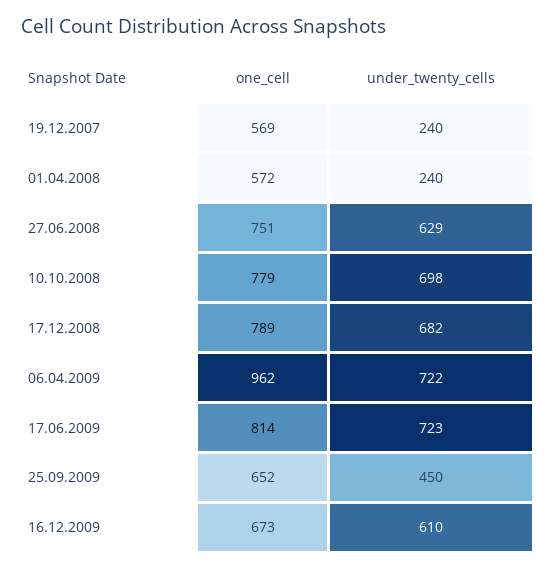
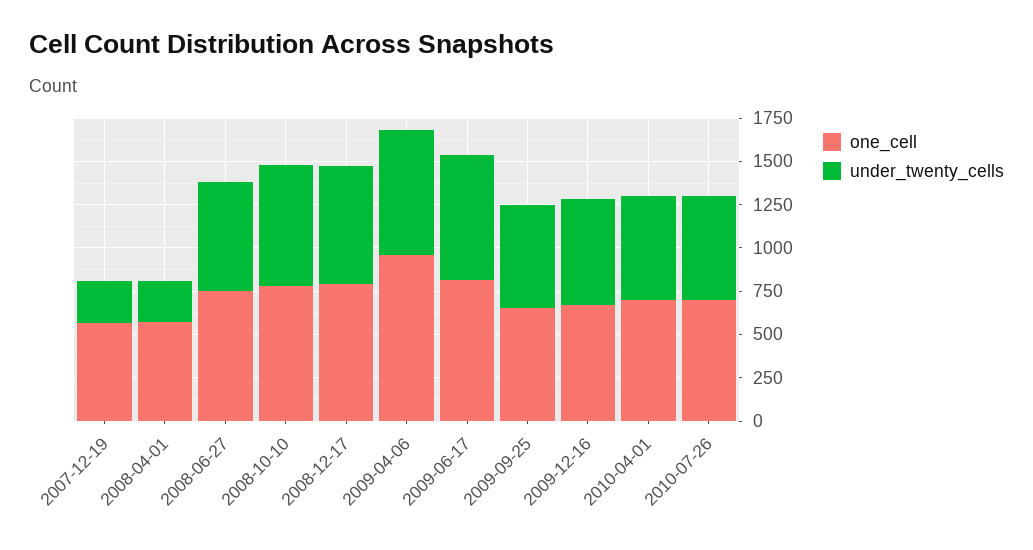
under_twenty_cells, 25.09.2009: 450 -> 600
one_cell, 2010-04-01: none -> 700
under_twenty_cells, 2010-04-01: none -> 600
one_cell, 2010-07-26: none -> 700
under_twenty_cells, 2010-07-26: none -> 600

